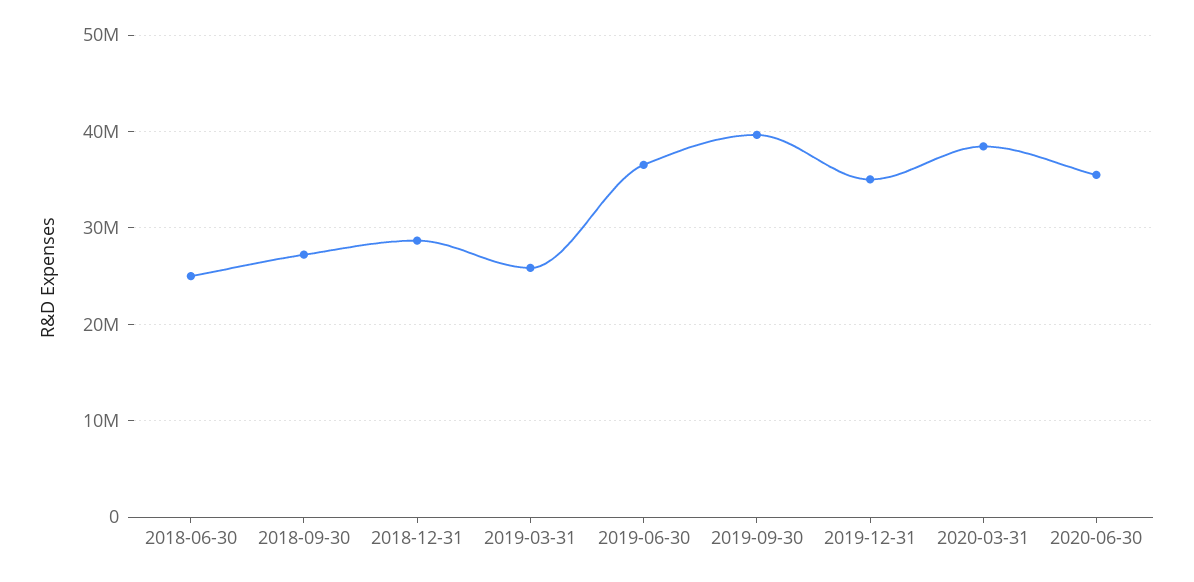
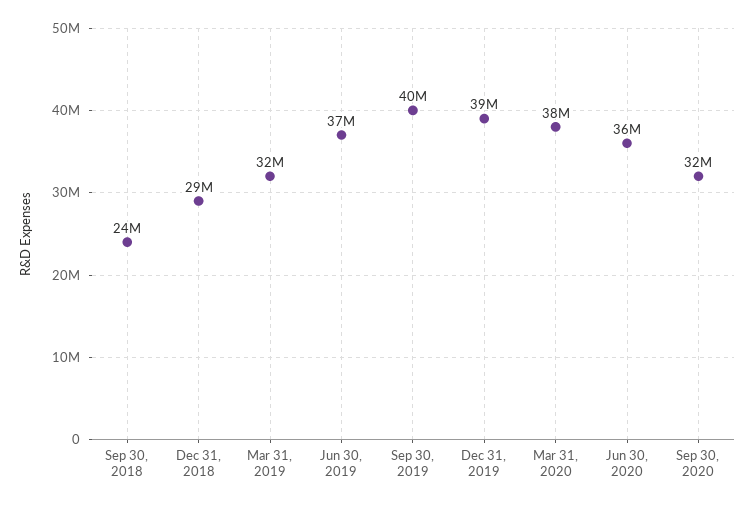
2018-06-30: 25000000 -> none
2018-09-30: 27000000 -> 24000000
2019-03-31: 26000000 -> 32000000
2019-12-31: 35000000 -> 39000000
Sep 30, 2020: none -> 32000000

